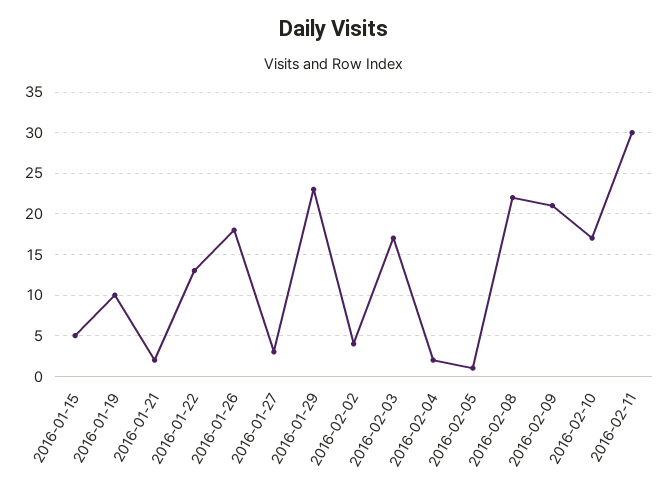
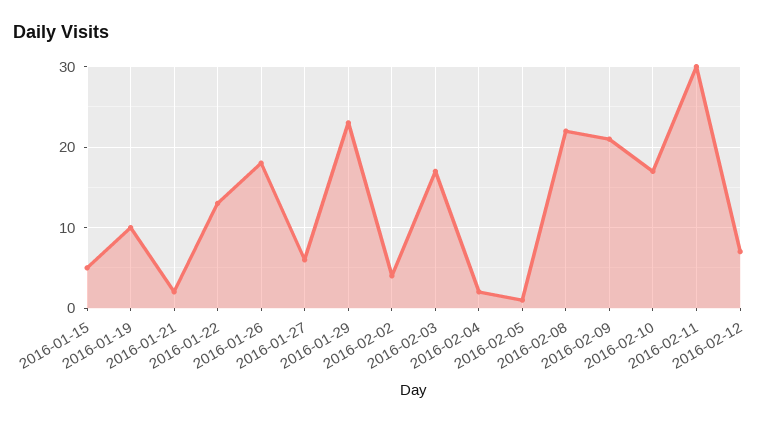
2016-01-27: 3 -> 6
2016-02-12: none -> 7

